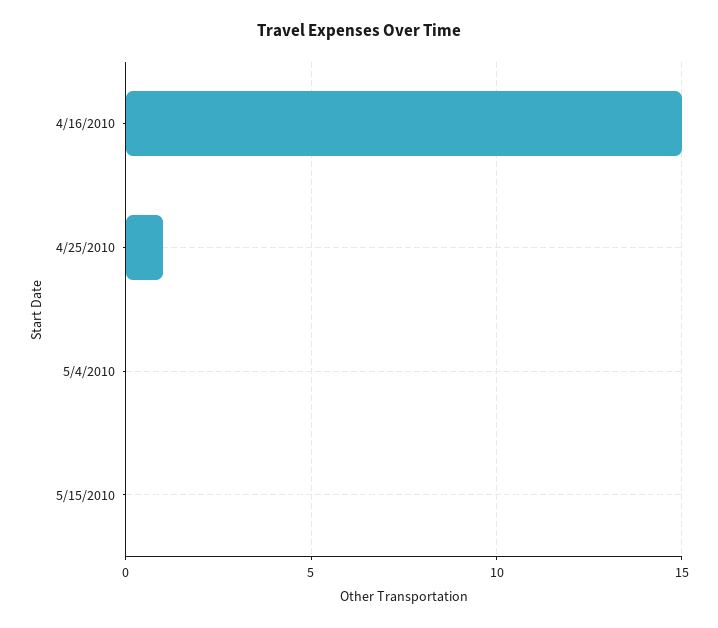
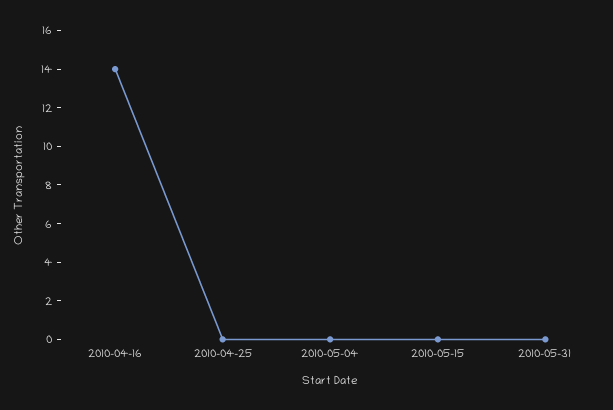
4/16/2010: 15 -> 14
4/25/2010: 1 -> 0
2010-05-31: none -> 0

